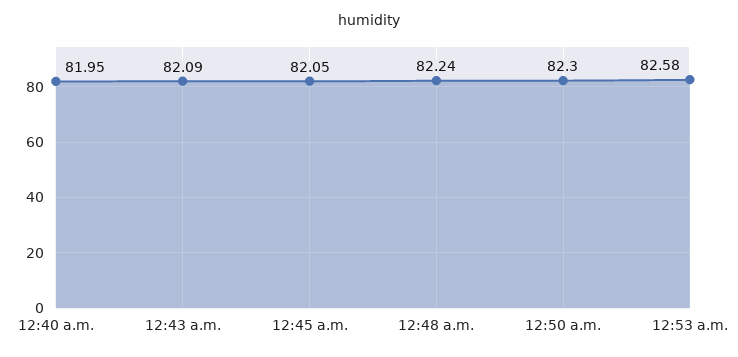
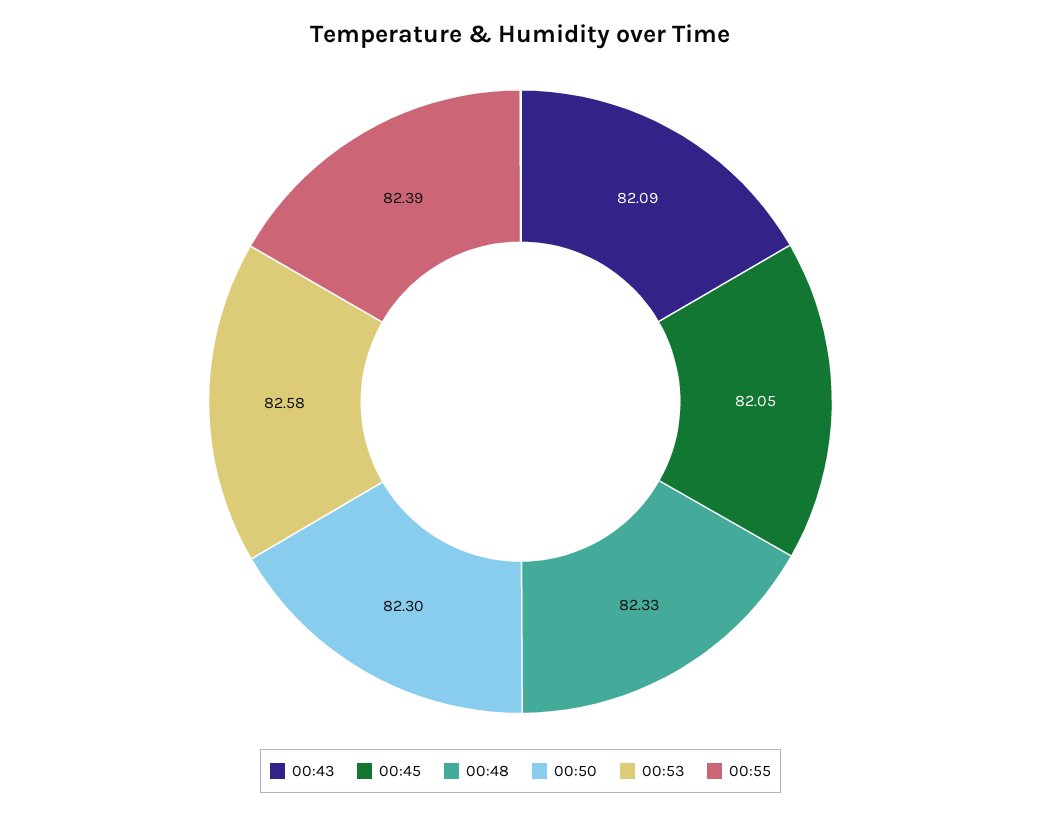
12:40 a.m.: 81.95 -> none
12:48 a.m.: 82.24 -> 82.33
00:55: none -> 82.39

